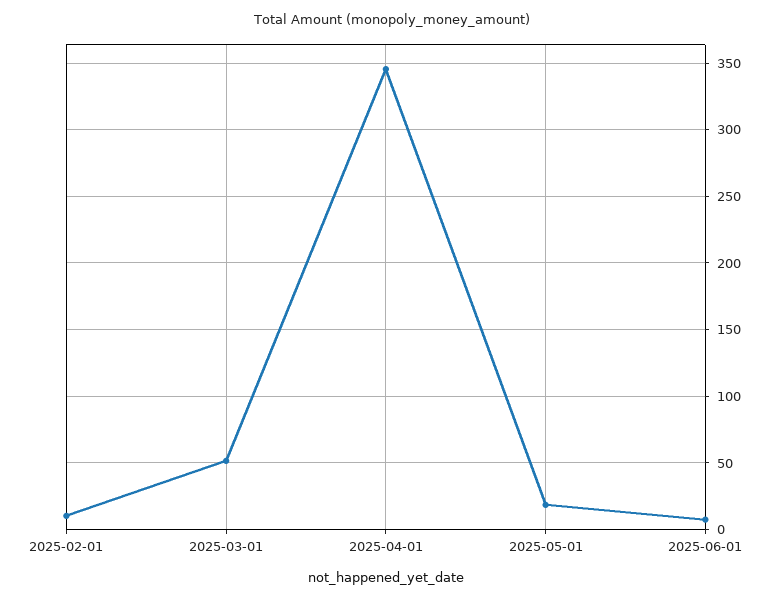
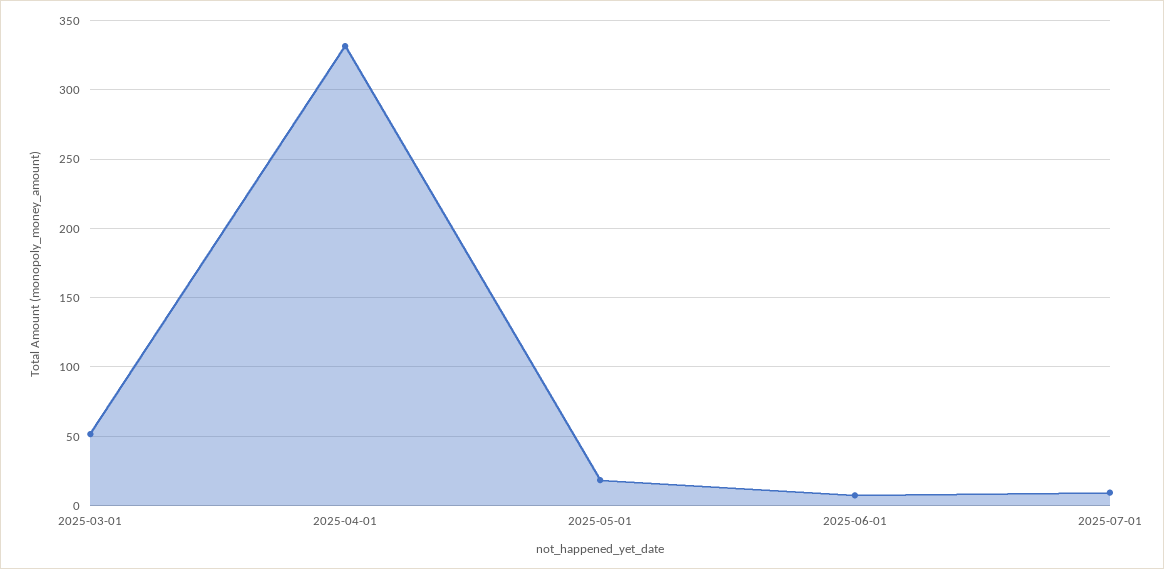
2025-02-01: 10 -> none
2025-04-01: 345 -> 330
2025-07-01: none -> 10

